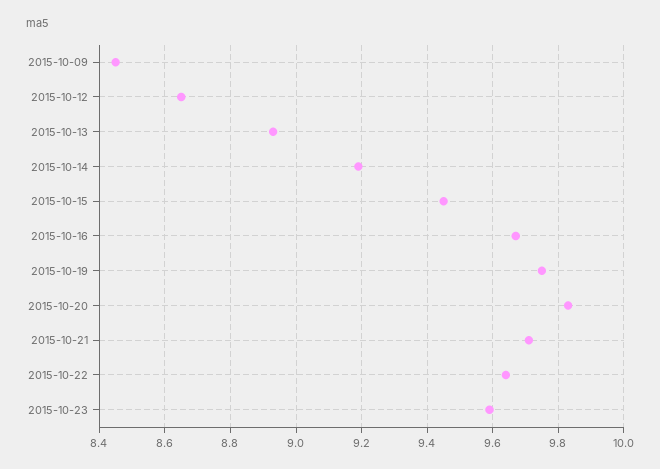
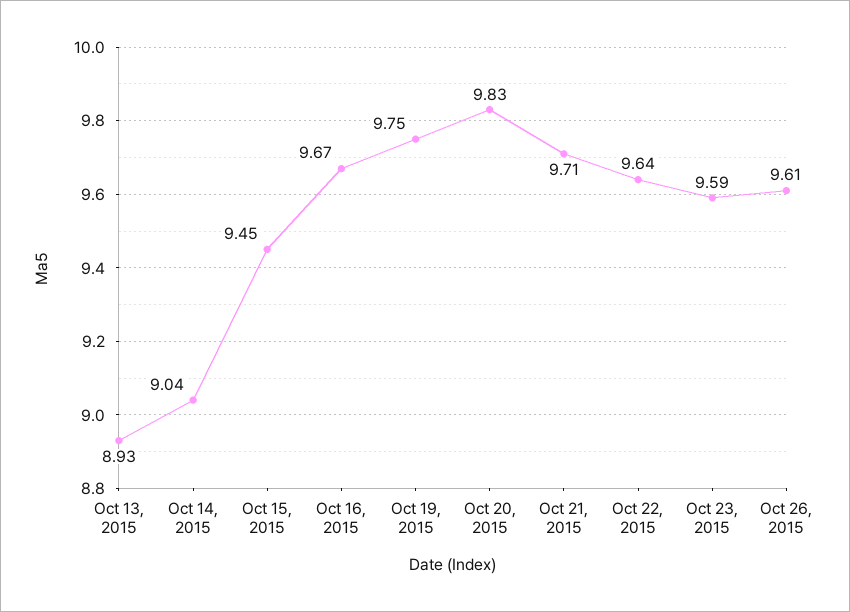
2015-10-09: 8.45 -> none
2015-10-12: 8.65 -> none
2015-10-14: 9.2 -> 9.04
Oct 26, 2015: none -> 9.61

